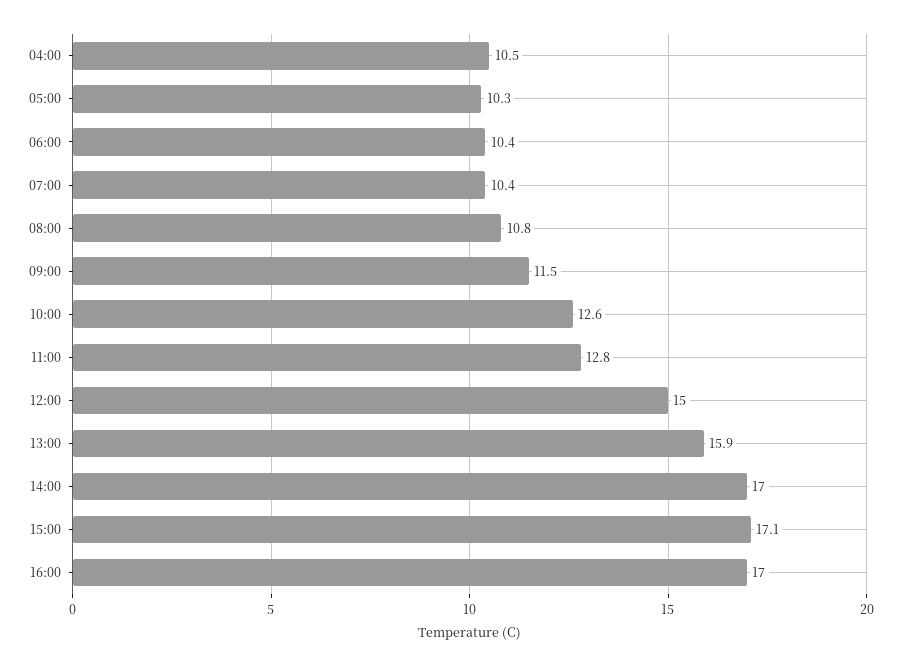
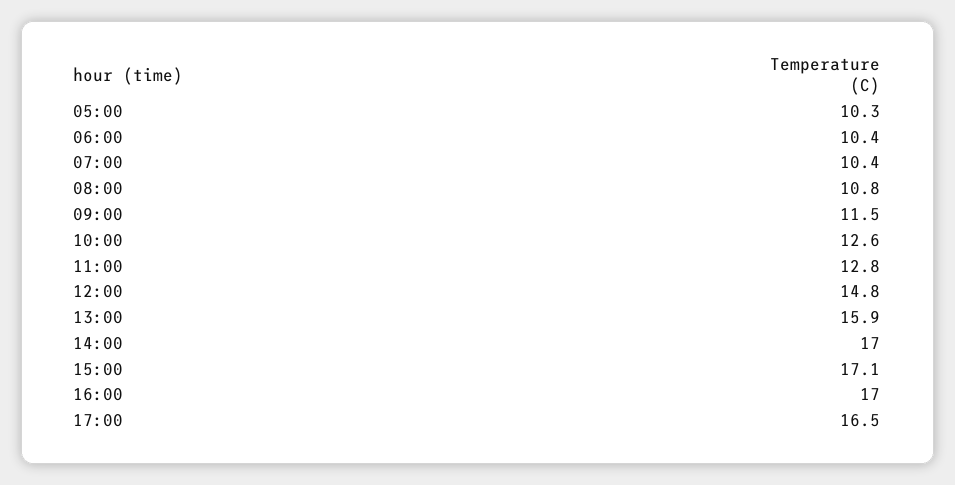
04:00: 10.5 -> none
12:00: 15 -> 14.8
17:00: none -> 16.5

